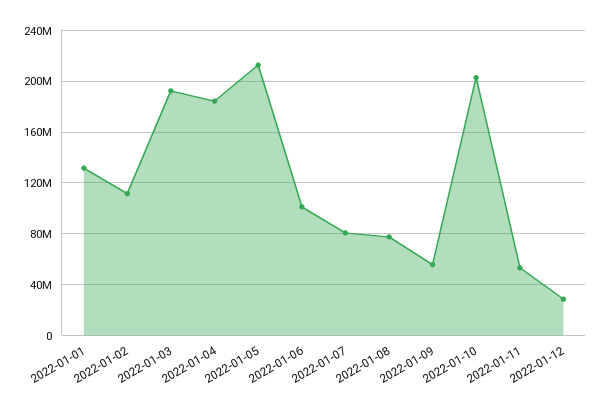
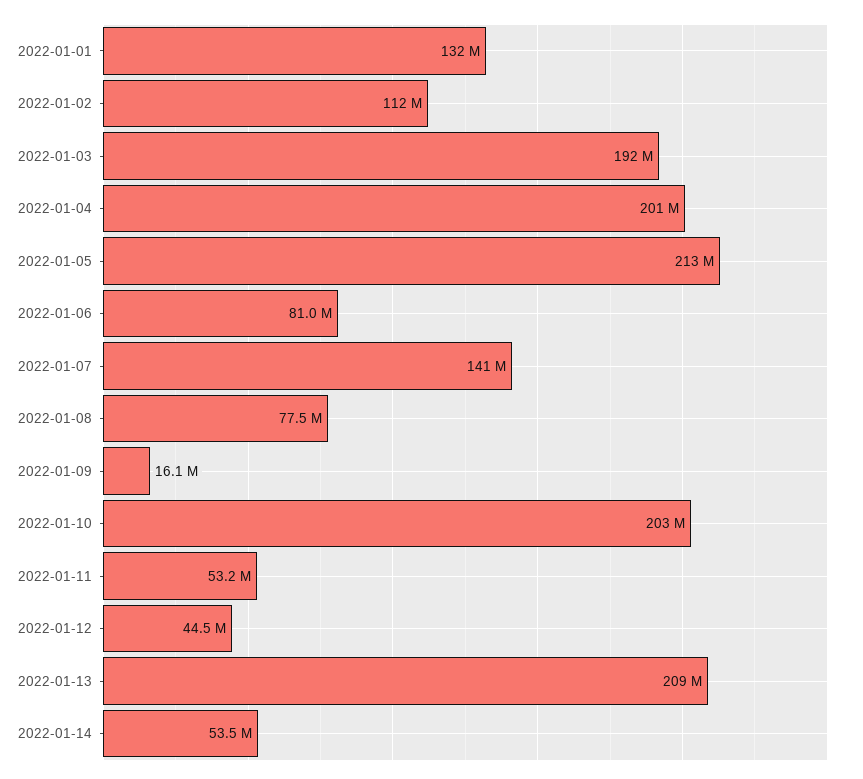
2022-01-04: 185000000 -> 201000000
2022-01-06: 100000000 -> 81000000
2022-01-07: 80000000 -> 141000000
2022-01-09: 55000000 -> 16100000
2022-01-12: 30000000 -> 44500000
2022-01-13: none -> 209000000
2022-01-14: none -> 53500000

